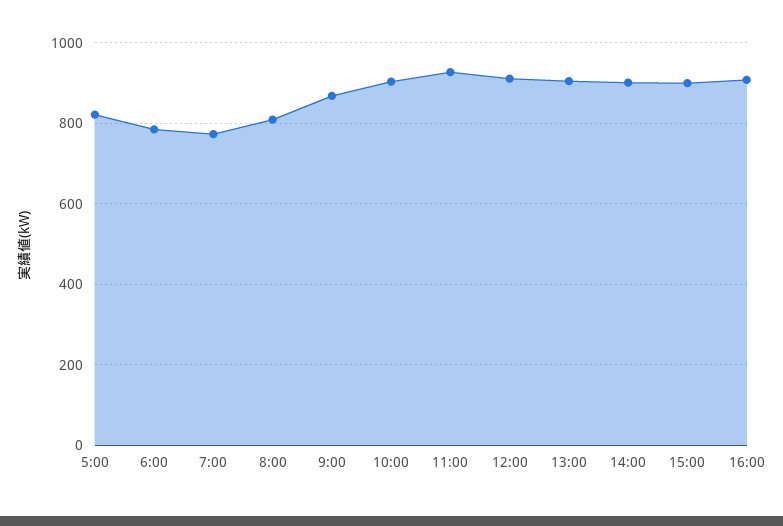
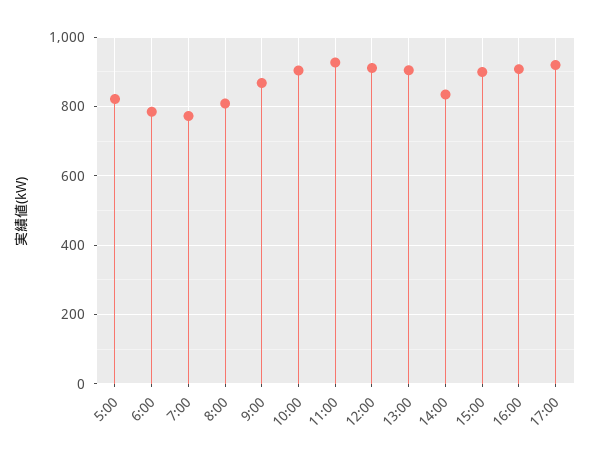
14:00: 900 -> 840
17:00: none -> 920

